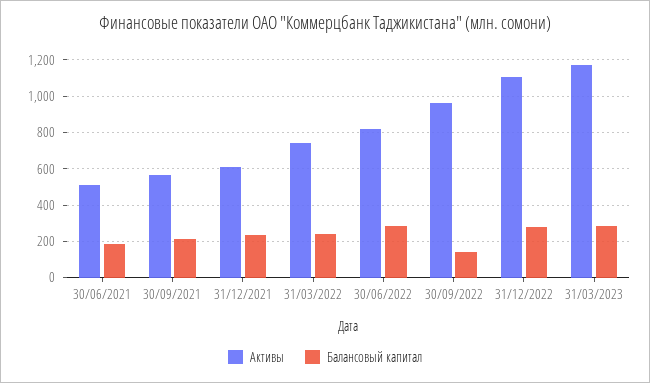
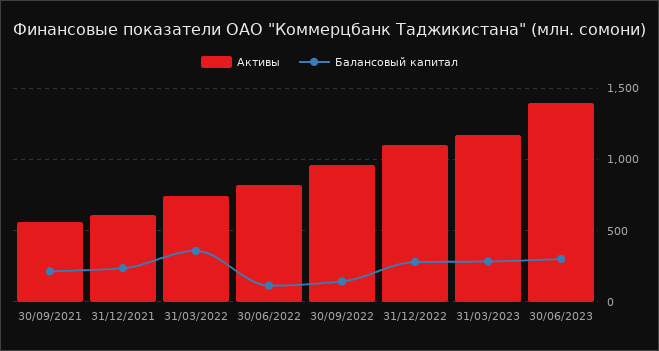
Активы, 30/06/2021: 500 -> none
Балансовый капитал, 30/06/2021: 200 -> none
Балансовый капитал, 31/03/2022: 250 -> 350
Балансовый капитал, 30/06/2022: 300 -> 100
Активы, 30/06/2023: none -> 1400
Балансовый капитал, 30/06/2023: none -> 300

